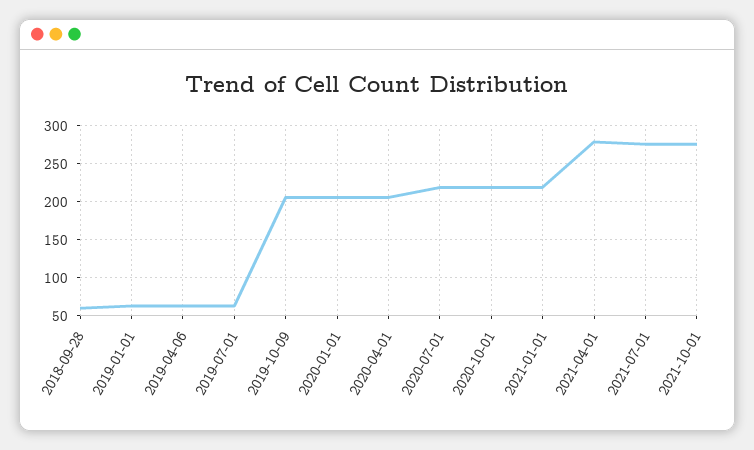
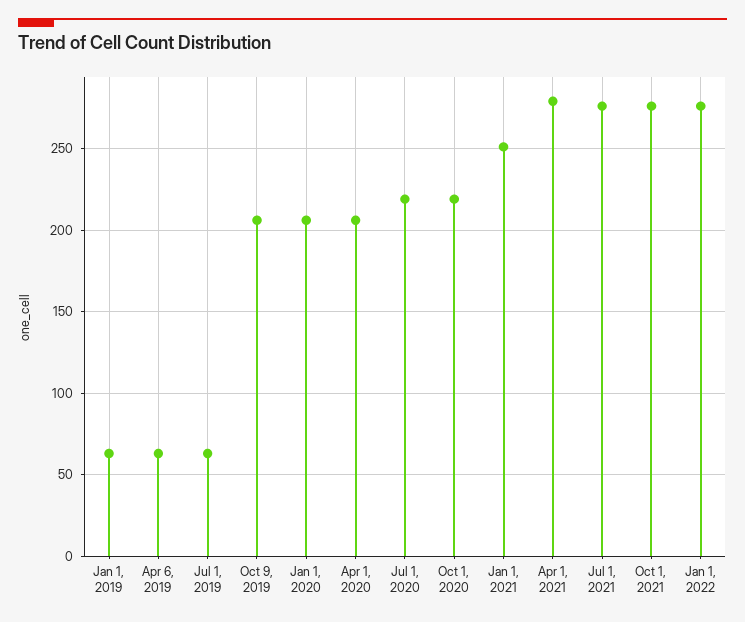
2018-09-28: 60 -> none
2021-01-01: 220 -> 250
Jan 1, 2022: none -> 275

